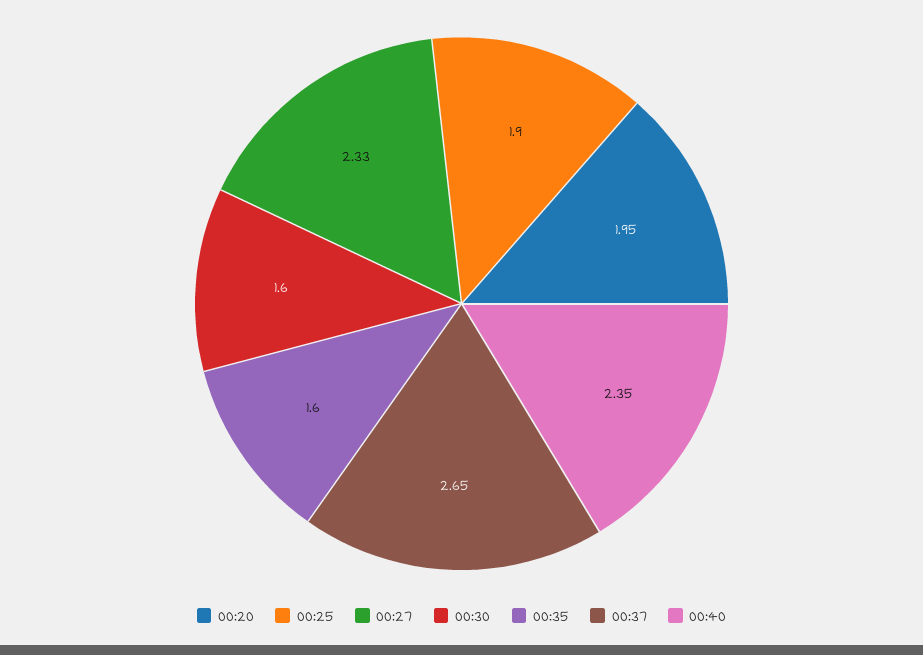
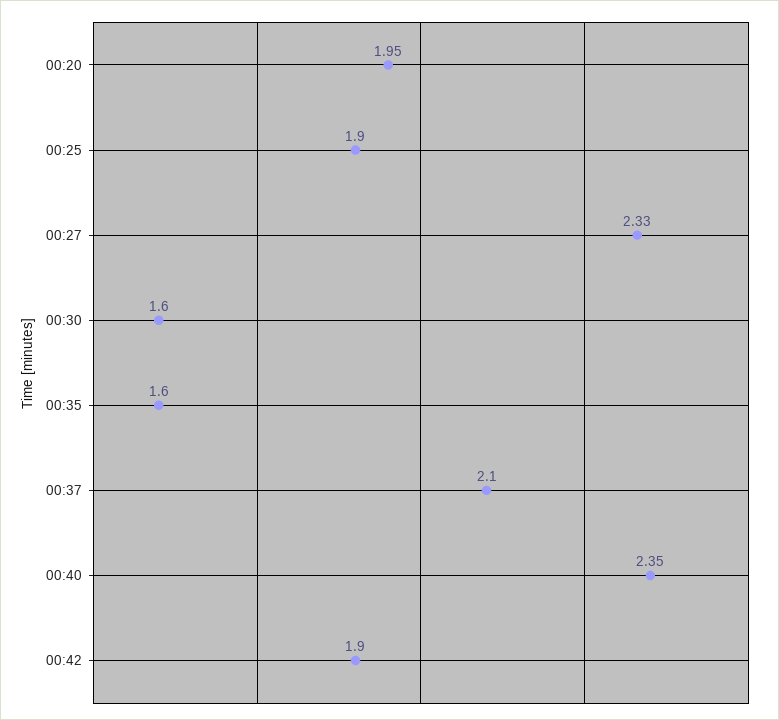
00:37: 2.65 -> 2.1
00:42: none -> 1.9

